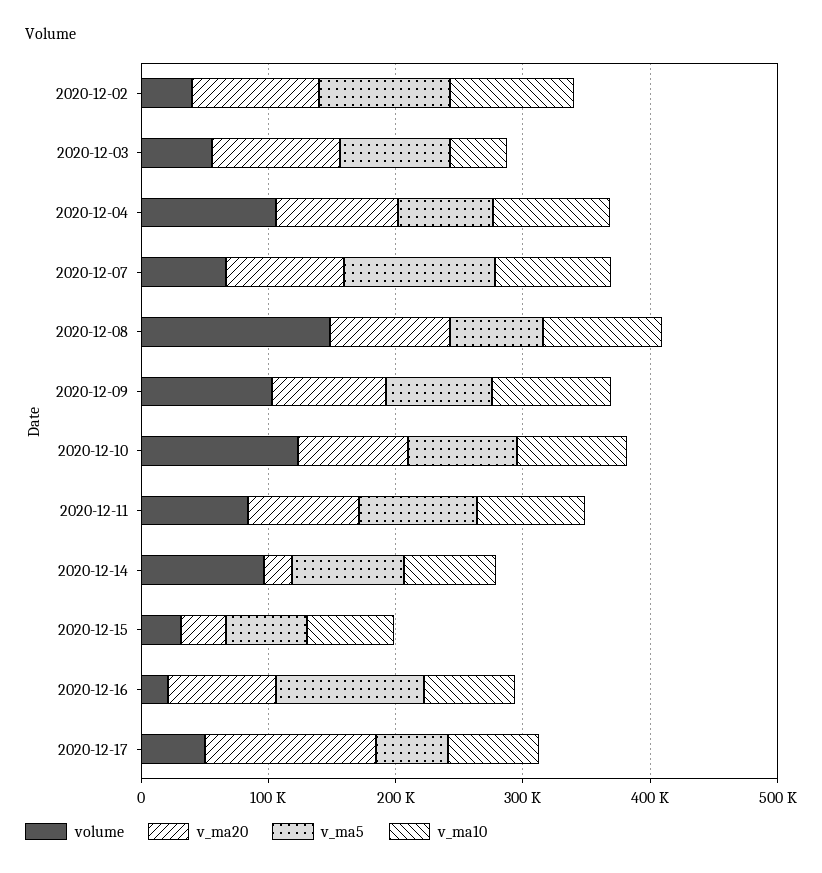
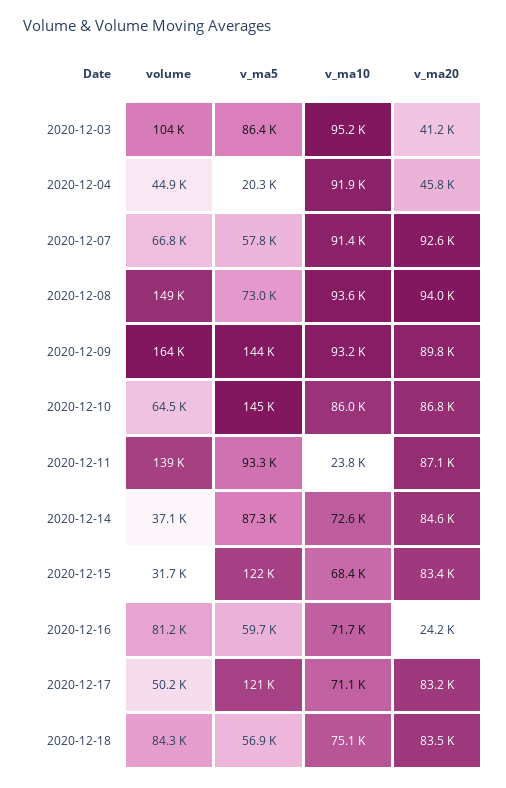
volume, 2020-12-02: 40000 -> none
v_ma20, 2020-12-02: 100000 -> none
v_ma5, 2020-12-02: 100000 -> none
v_ma10, 2020-12-02: 100000 -> none
volume, 2020-12-03: 60000 -> 104000
v_ma20, 2020-12-03: 100000 -> 41200
v_ma10, 2020-12-03: 40000 -> 95200
volume, 2020-12-04: 100000 -> 44900
v_ma20, 2020-12-04: 100000 -> 45800
v_ma5, 2020-12-04: 80000 -> 20300
v_ma5, 2020-12-07: 120000 -> 57800
volume, 2020-12-09: 100000 -> 164000
v_ma5, 2020-12-09: 80000 -> 144000
volume, 2020-12-10: 120000 -> 64500
v_ma5, 2020-12-10: 80000 -> 145000
volume, 2020-12-11: 80000 -> 139000
v_ma10, 2020-12-11: 80000 -> 23800
volume, 2020-12-14: 100000 -> 37100
v_ma20, 2020-12-14: 20000 -> 84600
v_ma20, 2020-12-15: 40000 -> 83400
v_ma5, 2020-12-15: 60000 -> 122000
volume, 2020-12-16: 20000 -> 81200
v_ma20, 2020-12-16: 80000 -> 24200
v_ma5, 2020-12-16: 120000 -> 59700
v_ma20, 2020-12-17: 140000 -> 83200
v_ma5, 2020-12-17: 60000 -> 121000
volume, 2020-12-18: none -> 84300
v_ma5, 2020-12-18: none -> 56900
v_ma10, 2020-12-18: none -> 75100
v_ma20, 2020-12-18: none -> 83500

